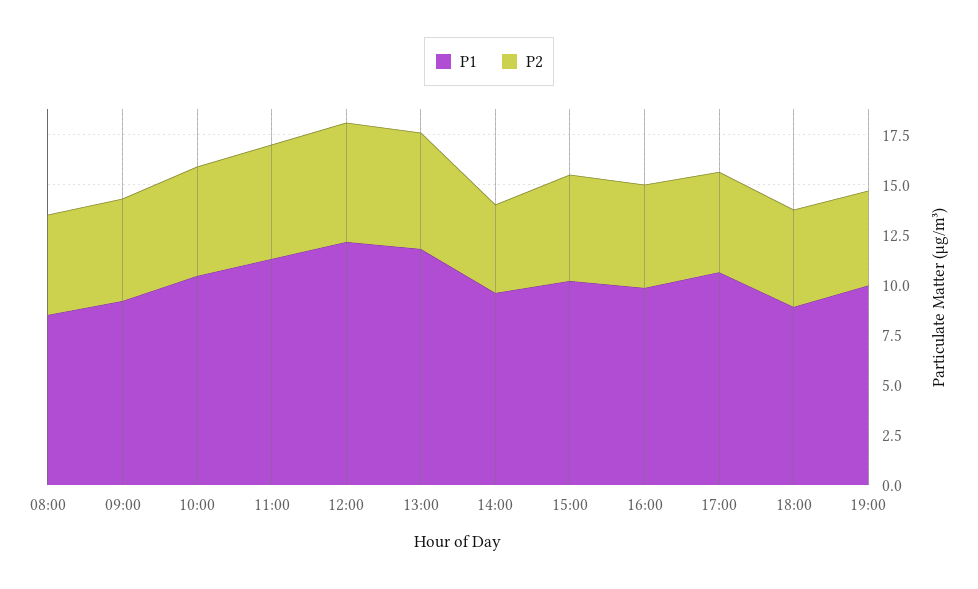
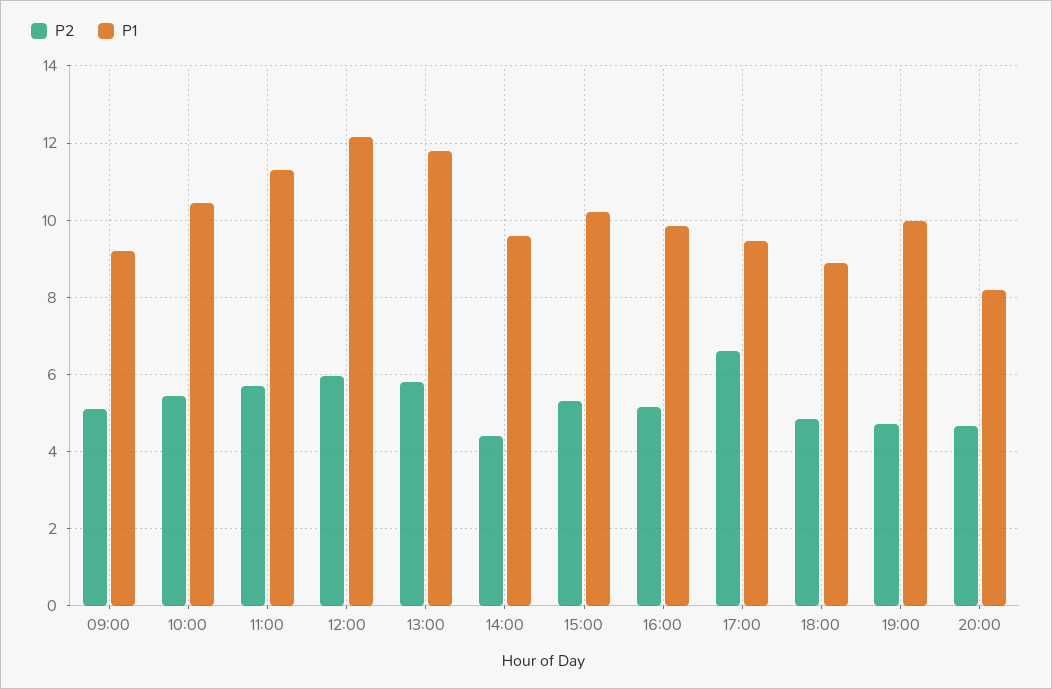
P1, 08:00: 8.5 -> none
P2, 08:00: 5 -> none
P1, 17:00: 10.5 -> 9.4
P2, 17:00: 5 -> 6.6
P2, 20:00: none -> 4.6
P1, 20:00: none -> 8.2

